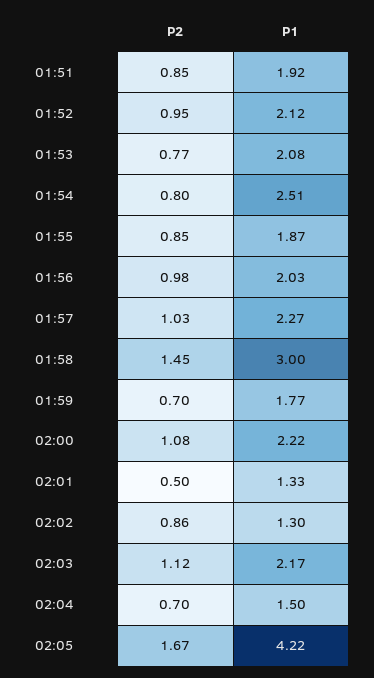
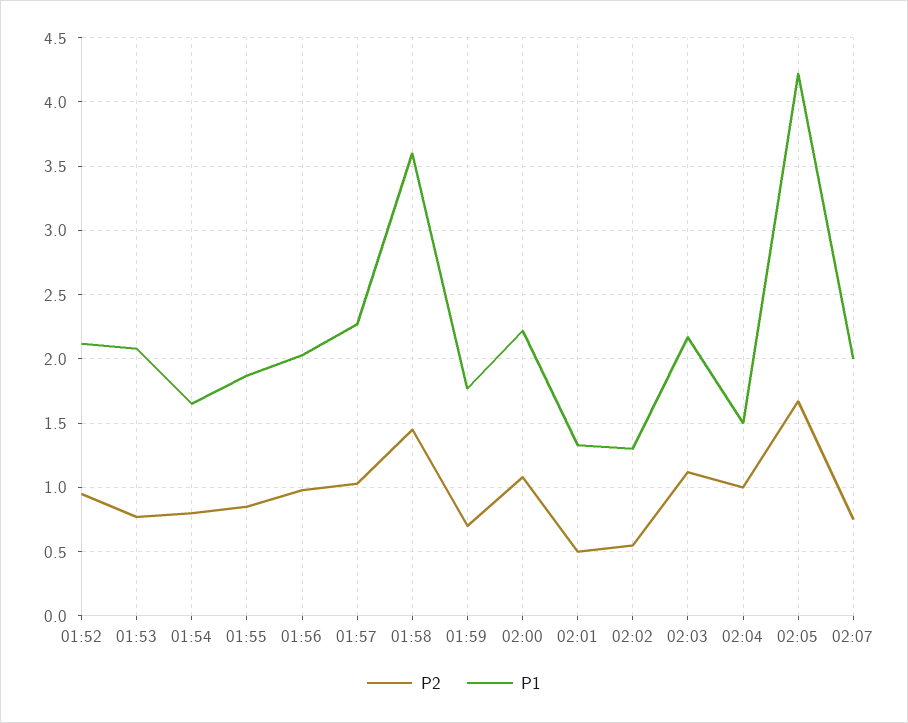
P2, 01:51: 0.85 -> none
P1, 01:51: 1.92 -> none
P1, 01:54: 2.51 -> 1.65
P1, 01:58: 3 -> 3.6
P2, 02:02: 0.86 -> 0.55
P2, 02:04: 0.7 -> 1
P2, 02:07: none -> 0.75
P1, 02:07: none -> 2

